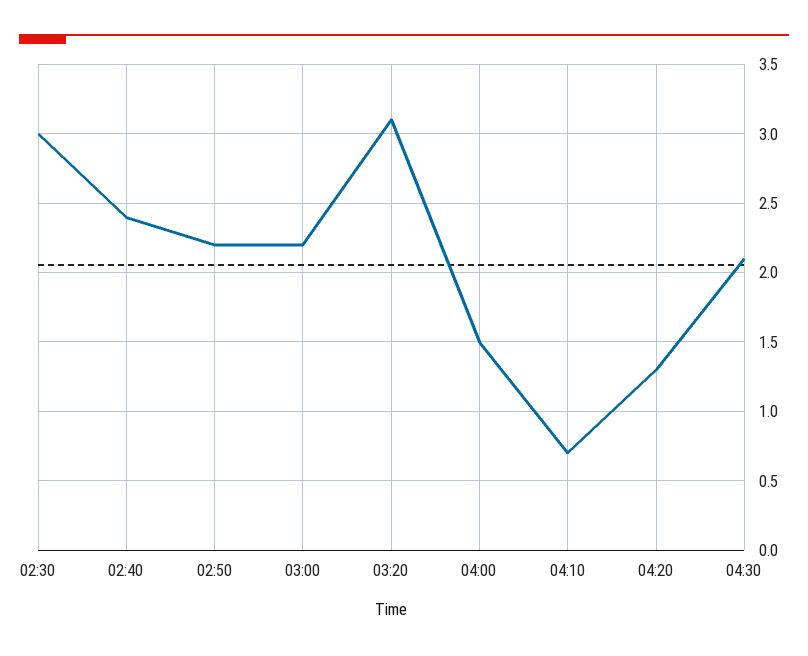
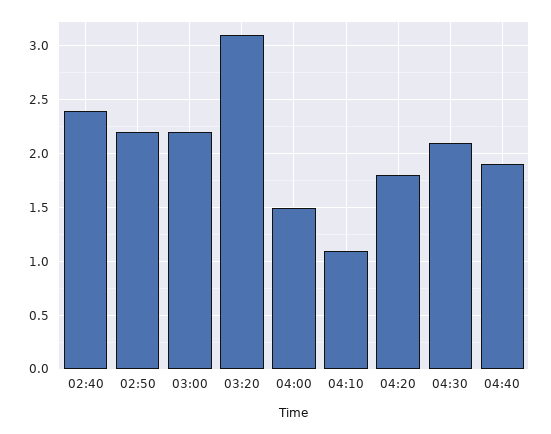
02:30: 3 -> none
04:10: 0.7 -> 1.1
04:20: 1.3 -> 1.8
04:40: none -> 1.9

